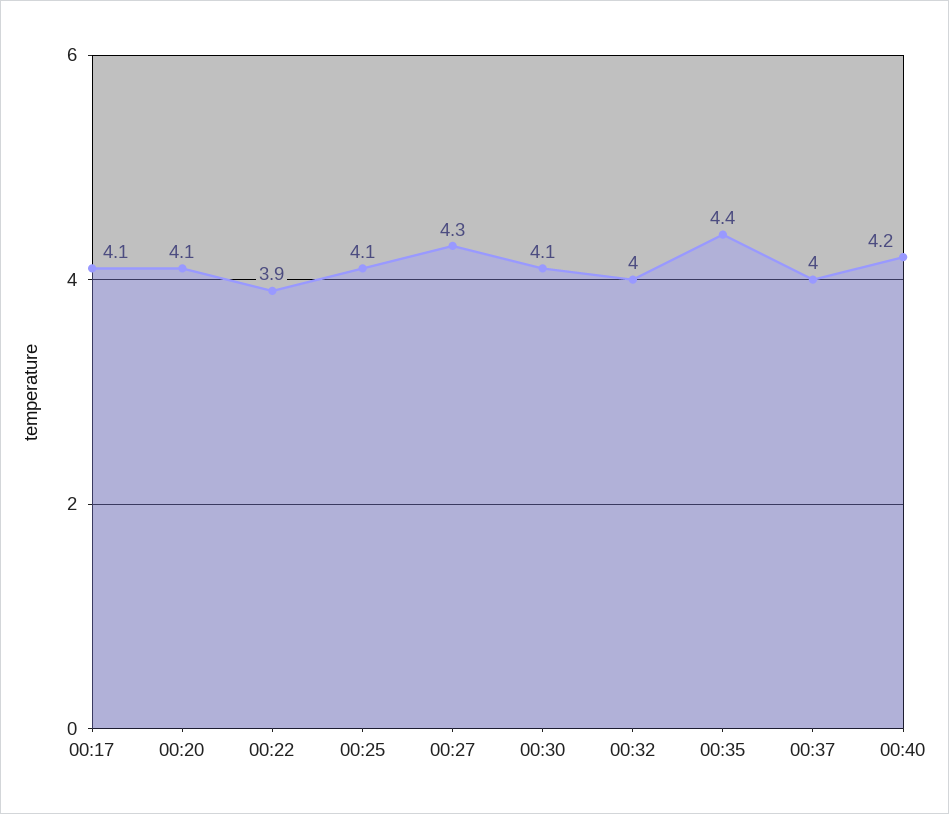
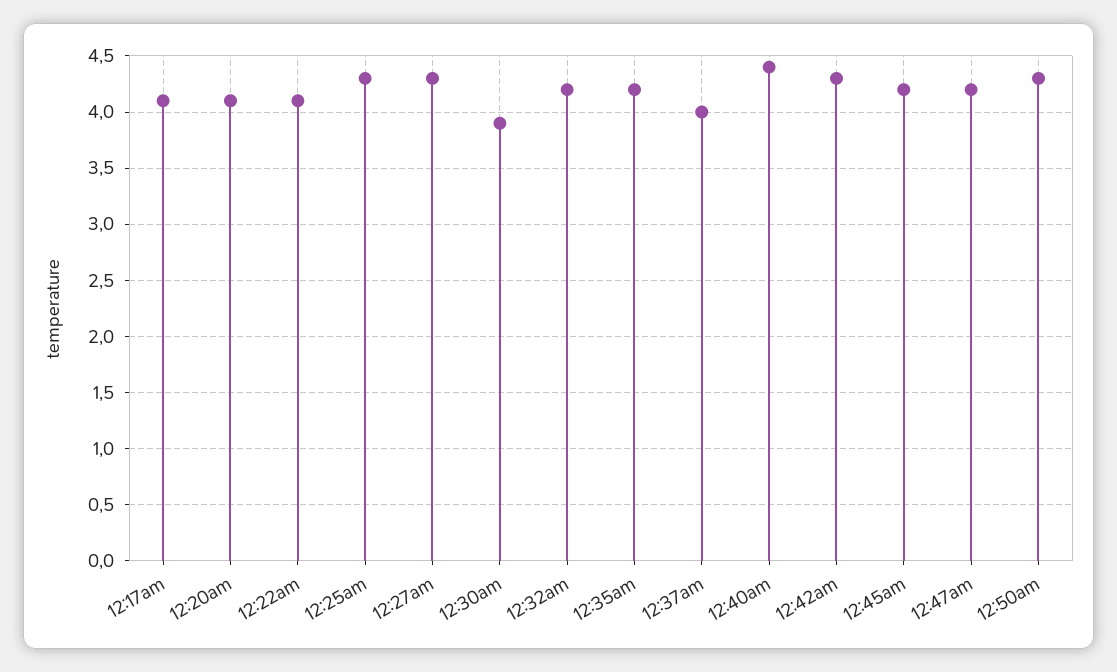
00:22: 3.9 -> 4.1
00:25: 4.1 -> 4.3
00:30: 4.1 -> 3.9
00:32: 4 -> 4.2
00:35: 4.4 -> 4.2
00:40: 4.2 -> 4.4
12:42am: none -> 4.3
12:45am: none -> 4.2
12:47am: none -> 4.2
12:50am: none -> 4.3

